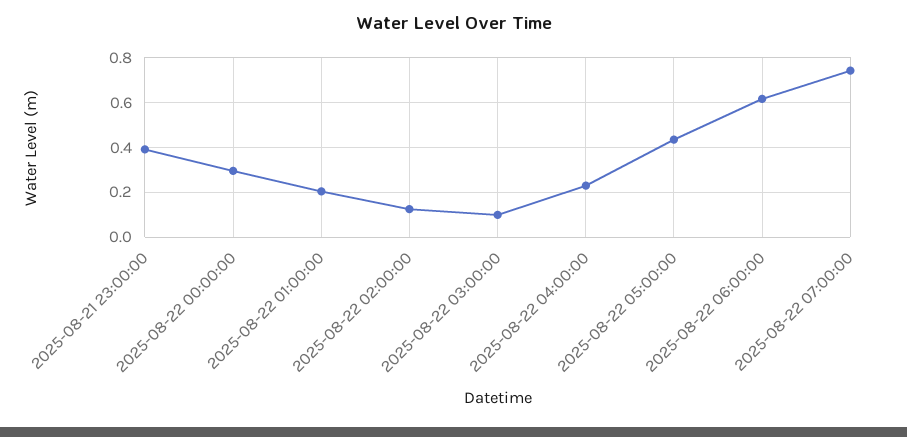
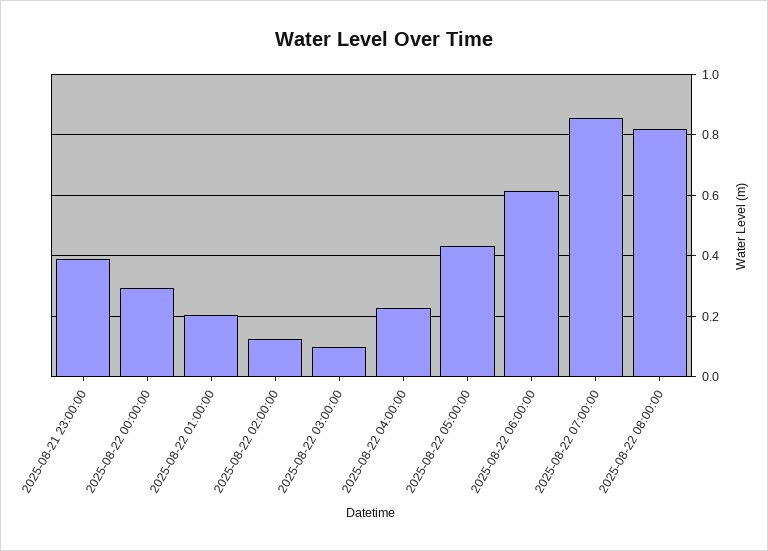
2025-08-22 07:00:00: 0.75 -> 0.86
2025-08-22 08:00:00: none -> 0.82

